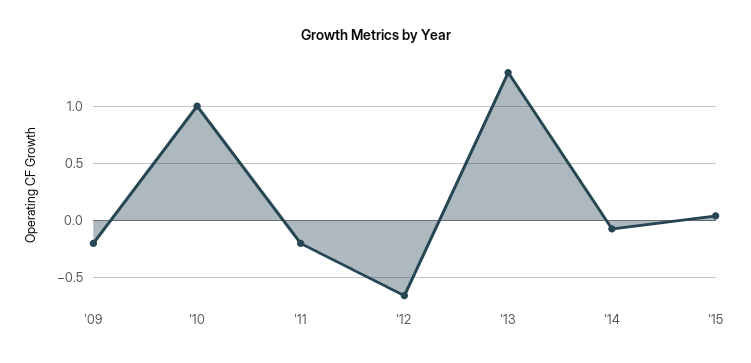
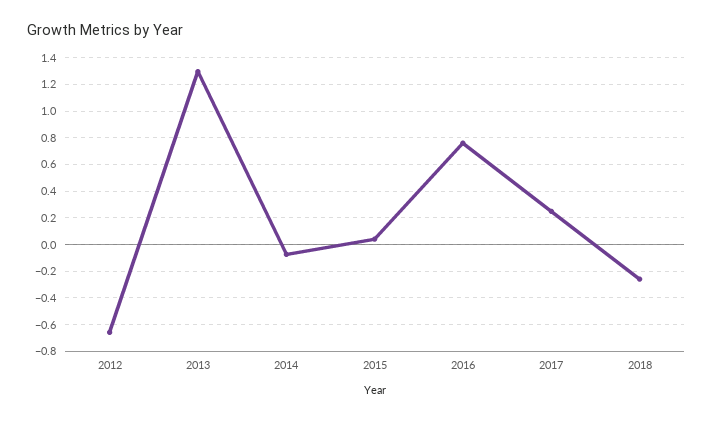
'09: -0.2 -> none
'10: 1 -> none
'11: -0.2 -> none
2016: none -> 0.75
2017: none -> 0.25
2018: none -> -0.25

